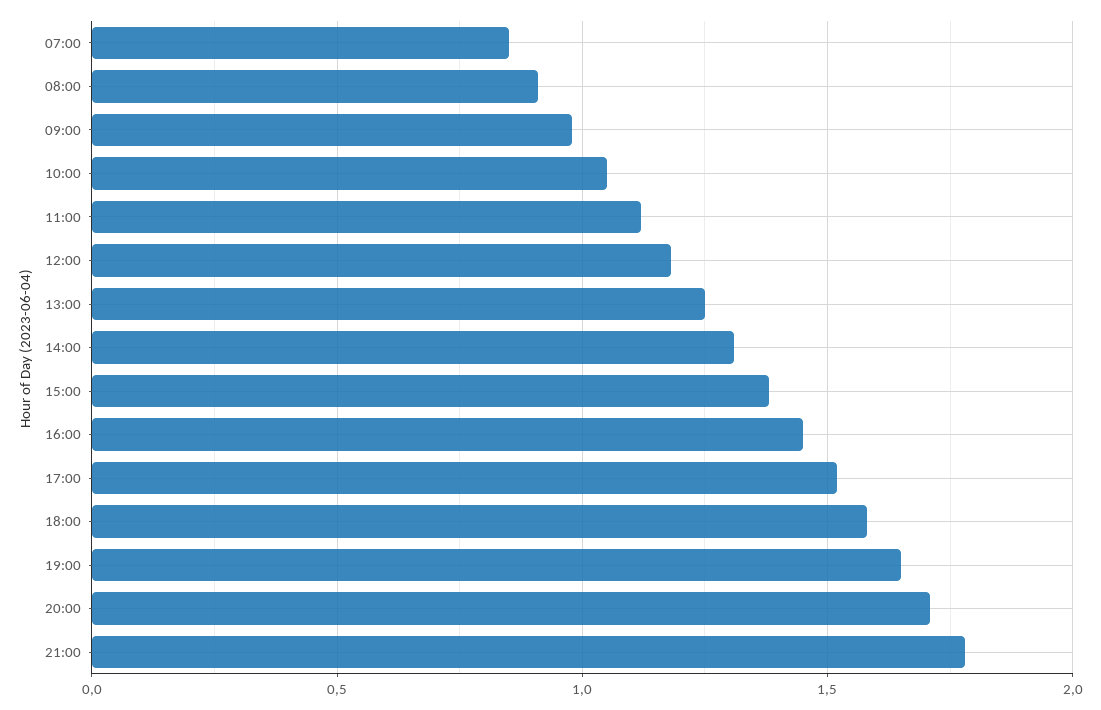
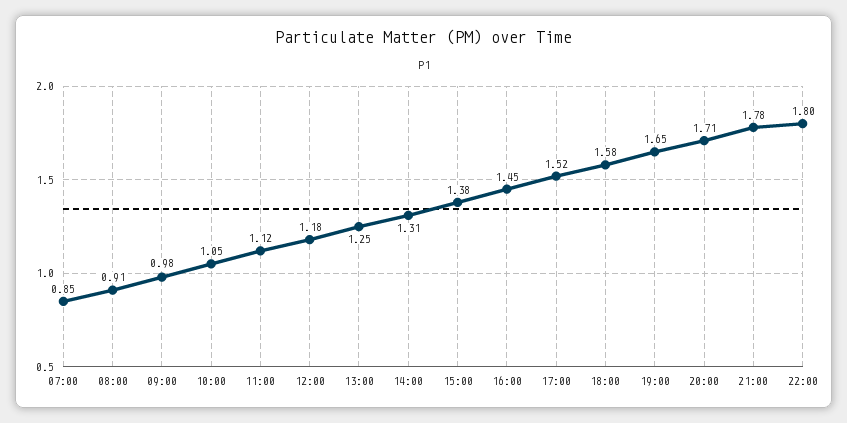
22:00: none -> 1.8

